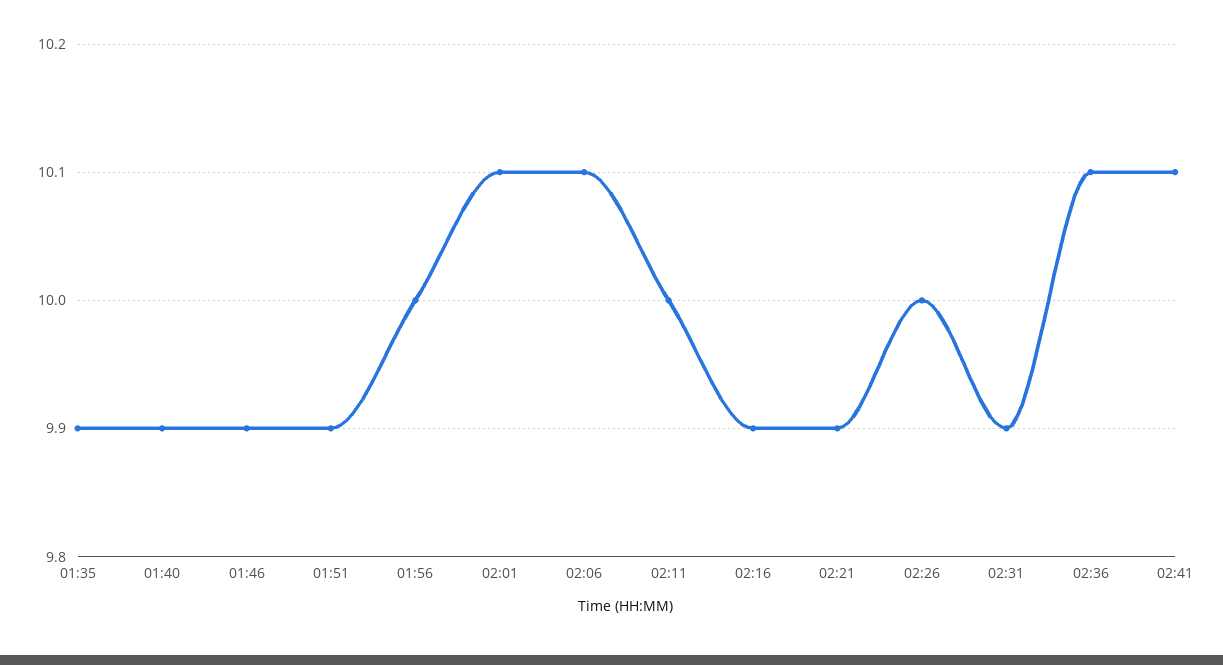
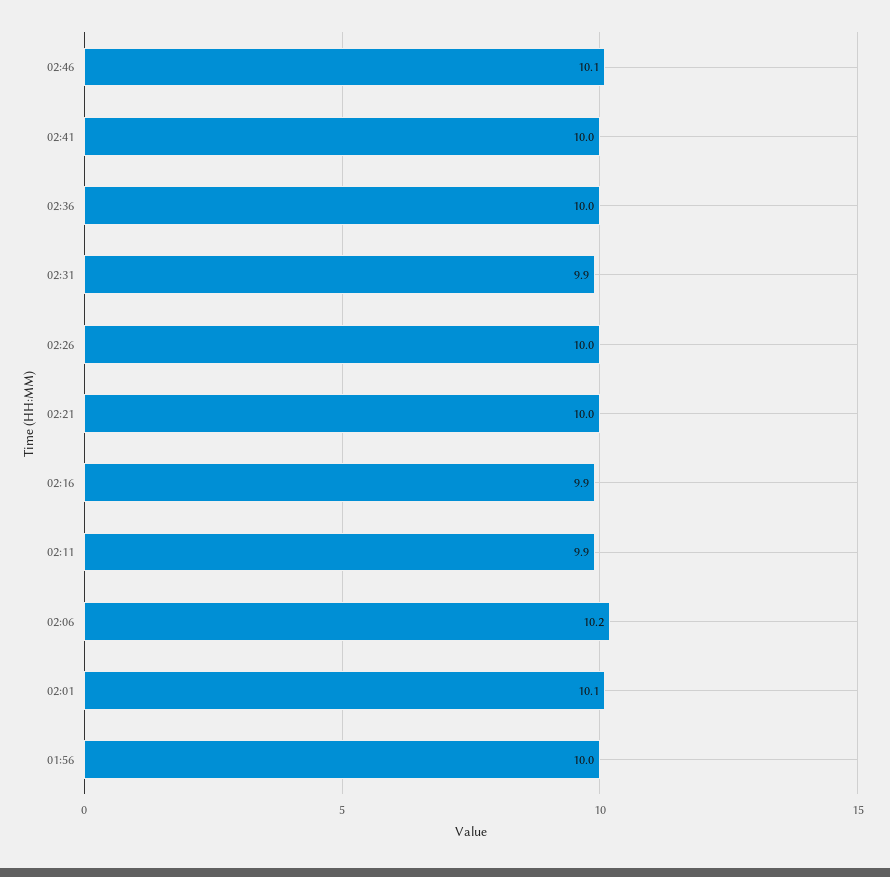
01:35: 9.9 -> none
01:40: 9.9 -> none
01:46: 9.9 -> none
01:51: 9.9 -> none
02:06: 10.1 -> 10.2
02:11: 10 -> 9.9
02:21: 9.9 -> 10
02:36: 10.1 -> 10
02:41: 10.1 -> 10
02:46: none -> 10.1

